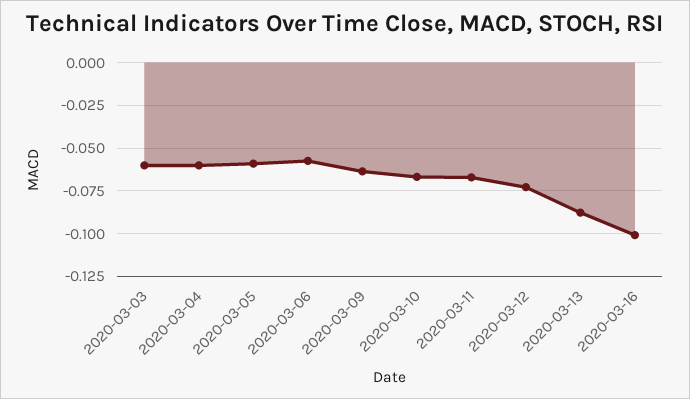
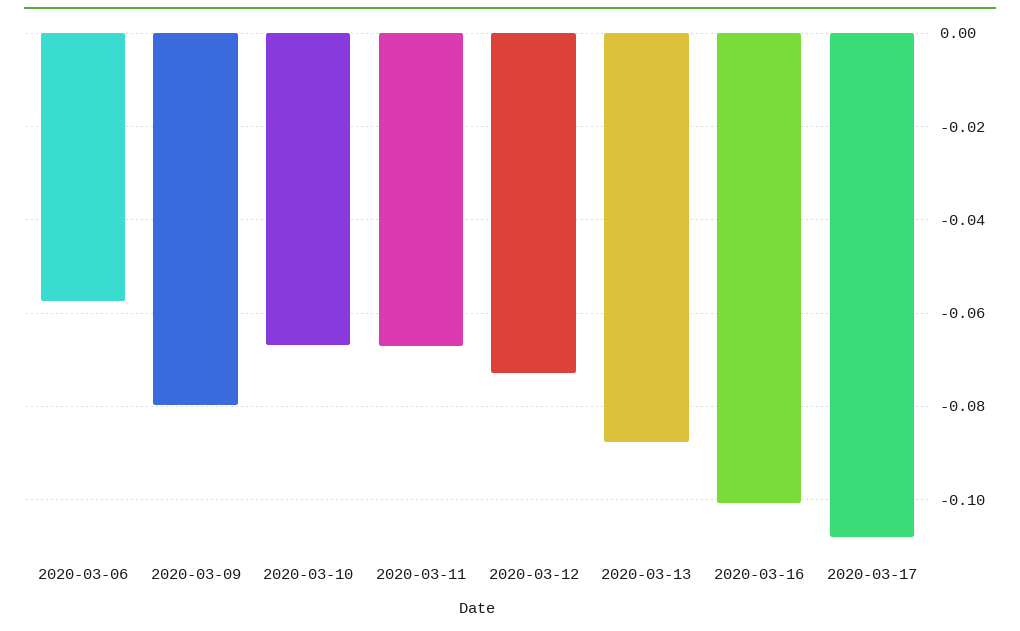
2020-03-03: -0.06 -> none
2020-03-04: -0.06 -> none
2020-03-05: -0.06 -> none
2020-03-09: -0.065 -> -0.08
2020-03-17: none -> -0.108

